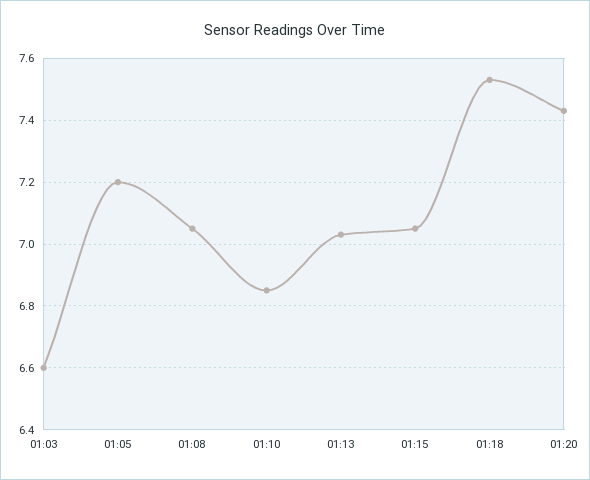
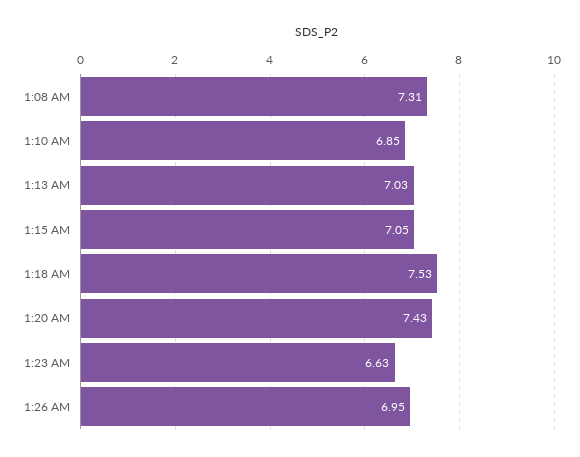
01:03: 6.6 -> none
01:05: 7.2 -> none
01:08: 7.05 -> 7.31
1:23 AM: none -> 6.63
1:26 AM: none -> 6.95

